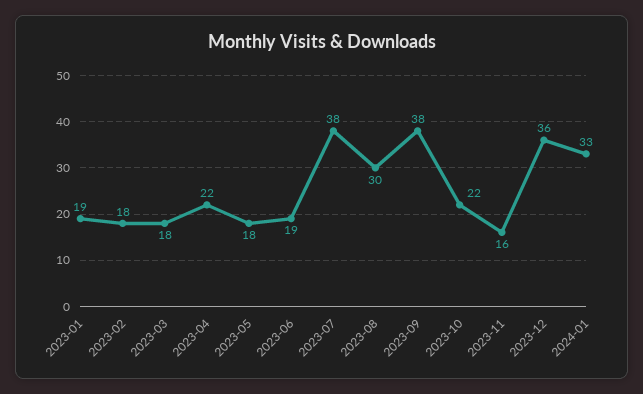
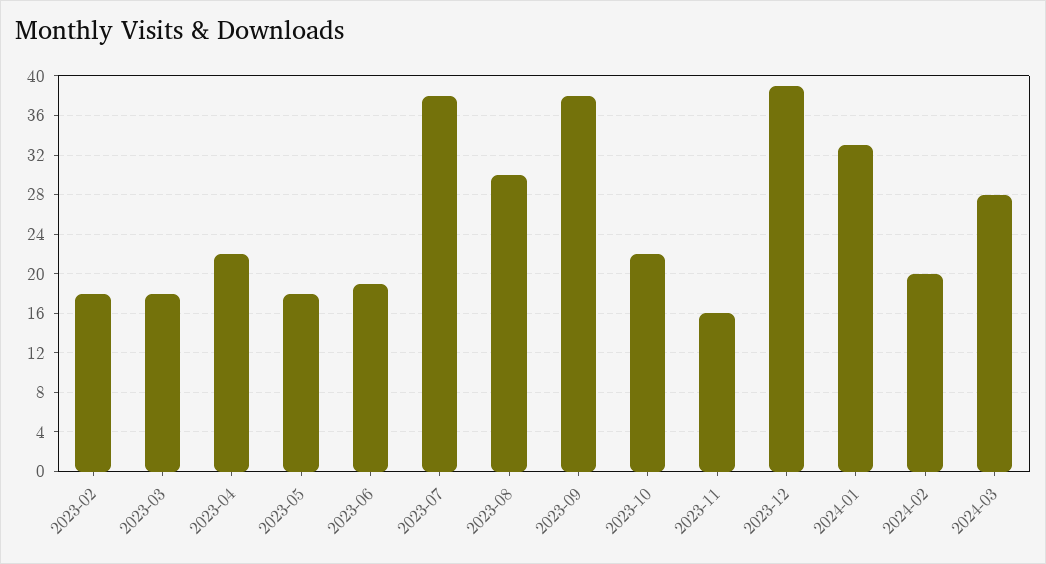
2023-01: 19 -> none
2023-12: 36 -> 39
2024-02: none -> 20
2024-03: none -> 28

